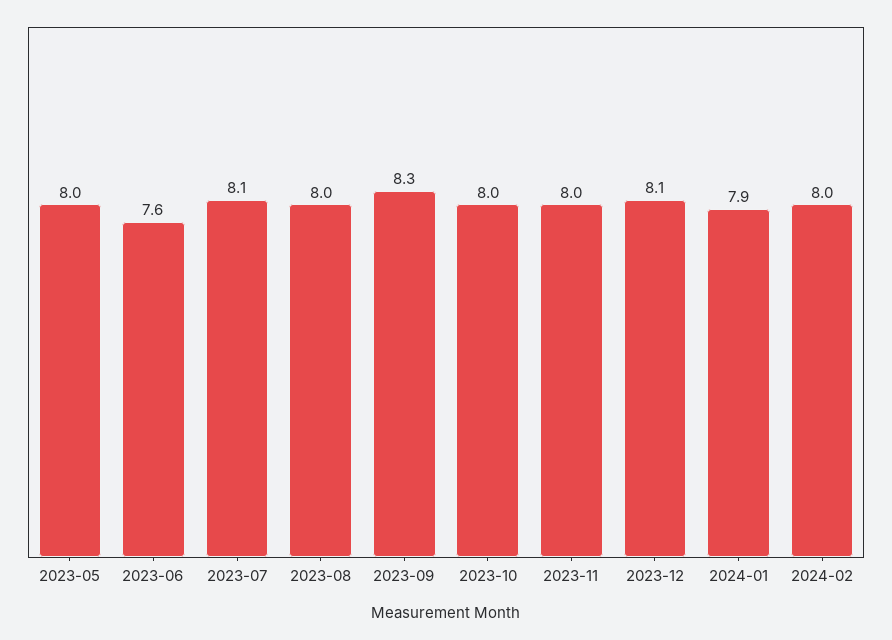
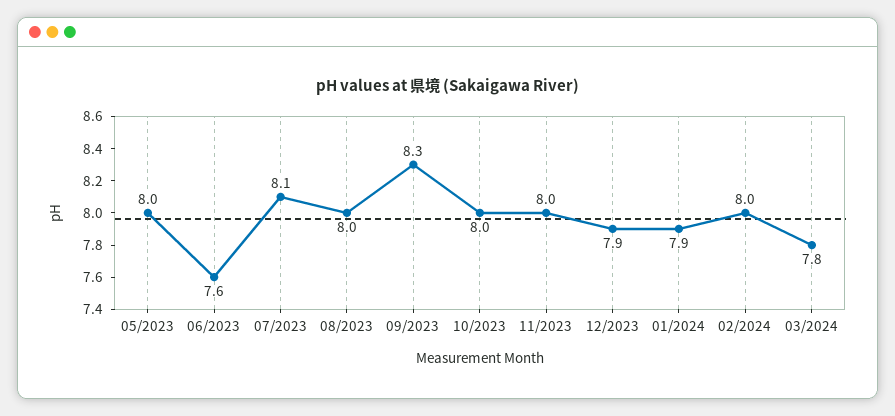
2023-12: 8.1 -> 7.9
03/2024: none -> 7.8

